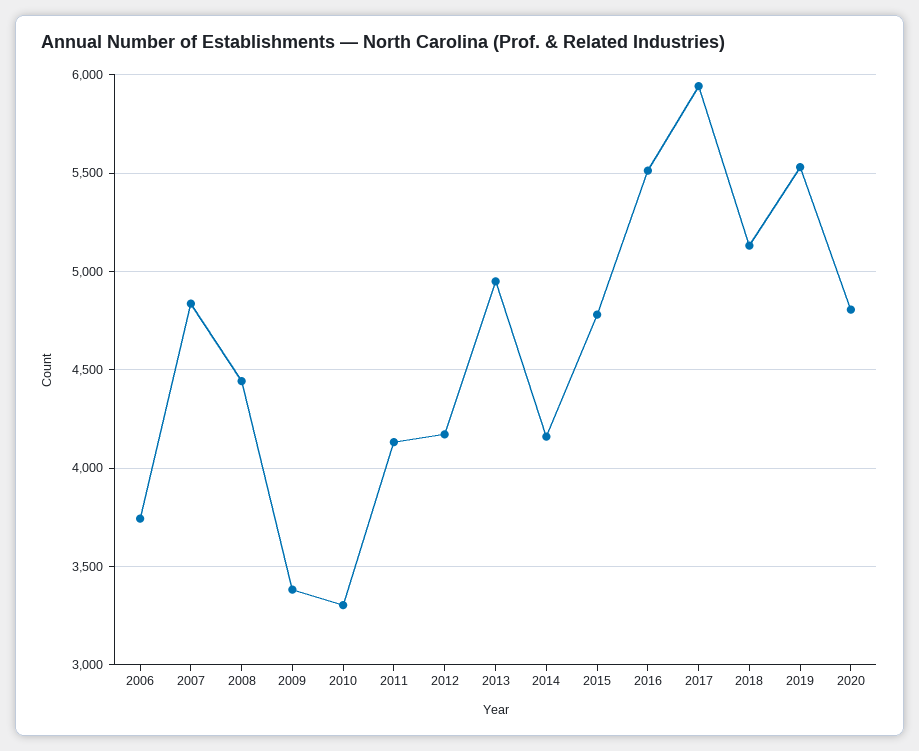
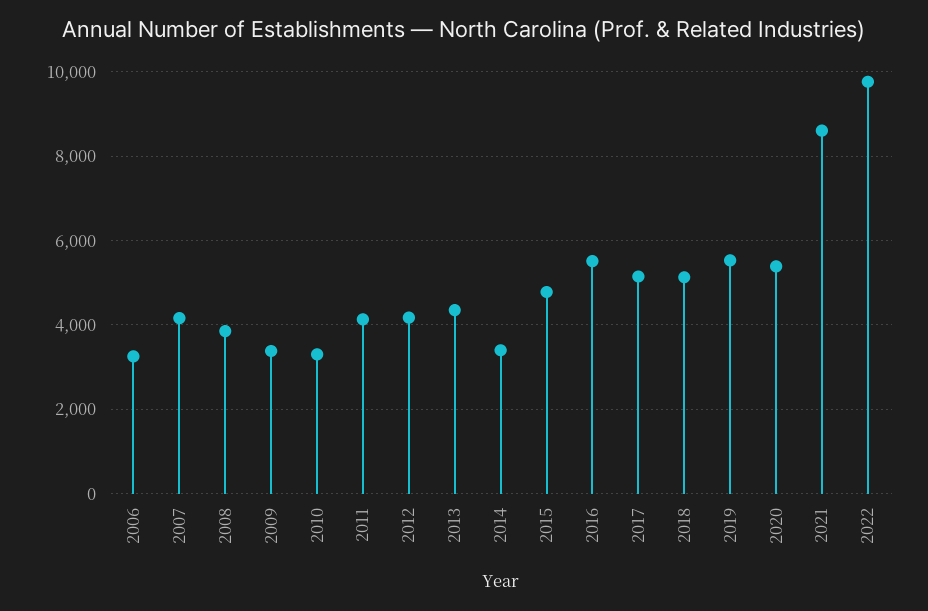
2006: 3750 -> 3200
2007: 4850 -> 4200
2008: 4450 -> 3800
2013: 4950 -> 4400
2014: 4150 -> 3400
2017: 5950 -> 5200
2020: 4800 -> 5400
2021: none -> 8600
2022: none -> 9800

